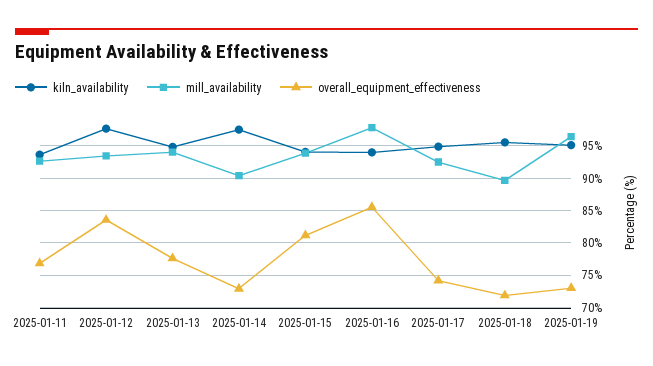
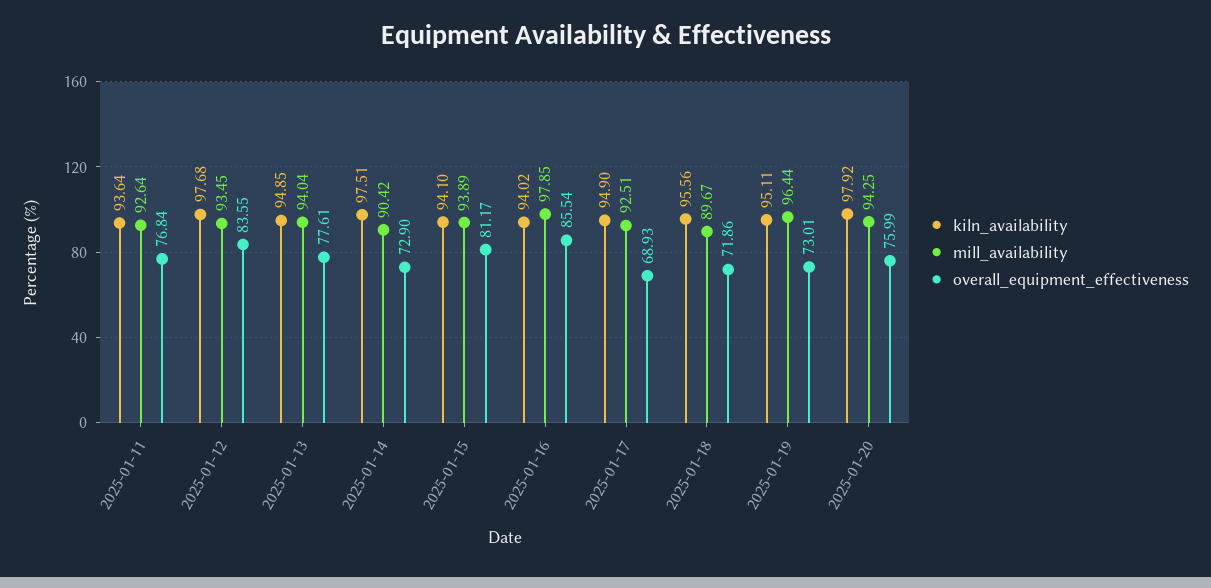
overall_equipment_effectiveness, 2025-01-17: 74 -> 68.93
kiln_availability, 2025-01-20: none -> 97.92
mill_availability, 2025-01-20: none -> 94.25
overall_equipment_effectiveness, 2025-01-20: none -> 75.99

